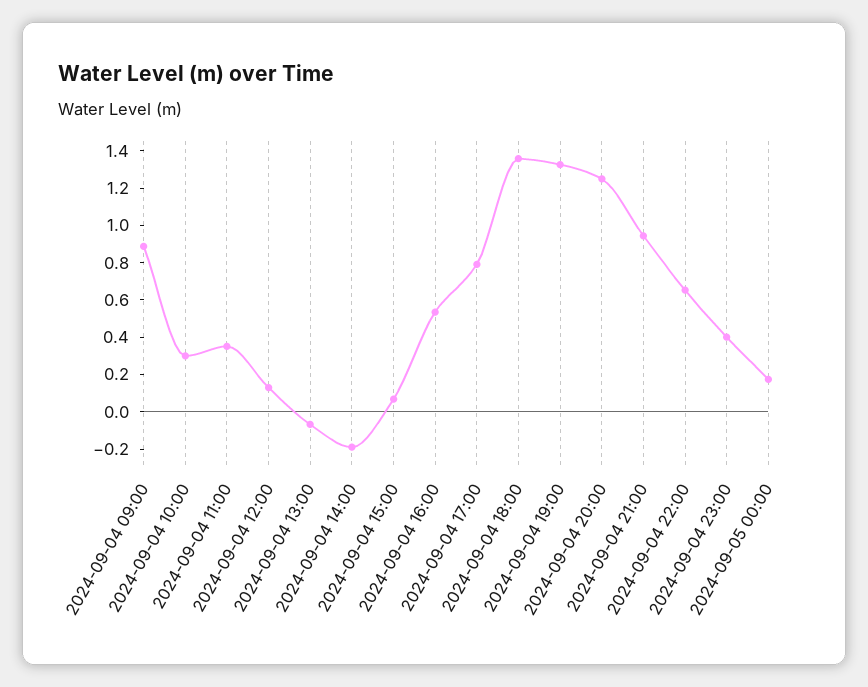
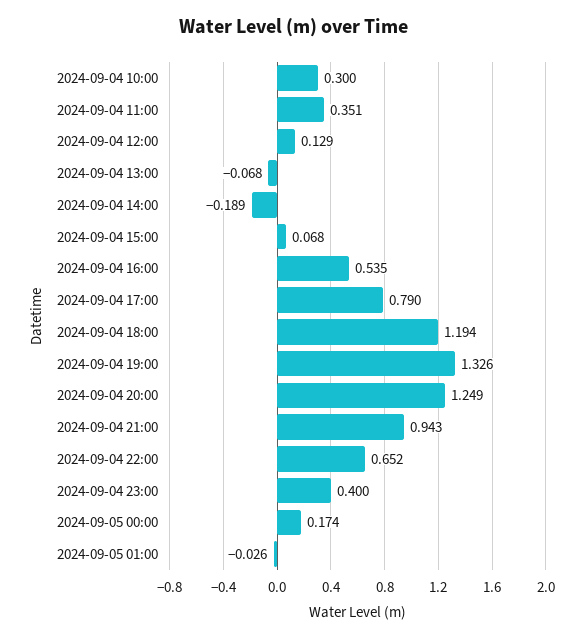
2024-09-04 09:00: 0.9 -> none
2024-09-04 18:00: 1.35 -> 1.194
2024-09-05 01:00: none -> -0.026

